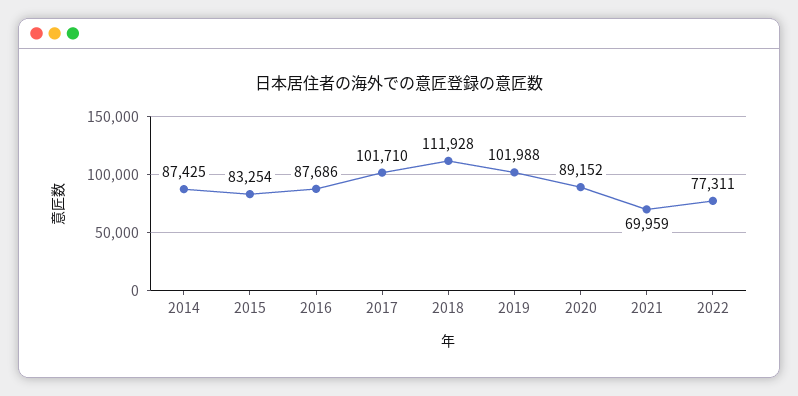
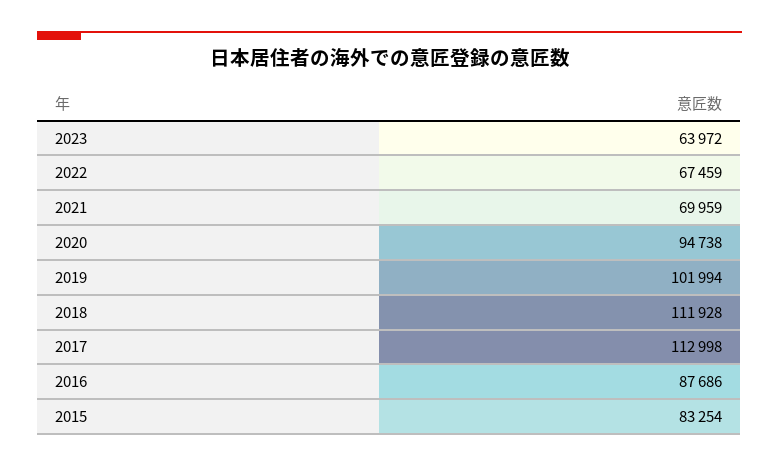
2014: 87425 -> none
2017: 101710 -> 112998
2019: 101988 -> 101994
2020: 89152 -> 94738
2022: 77311 -> 67459
2023: none -> 63972

